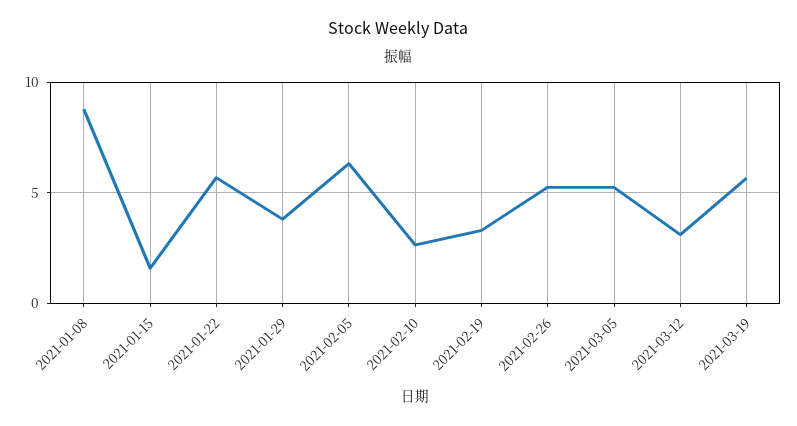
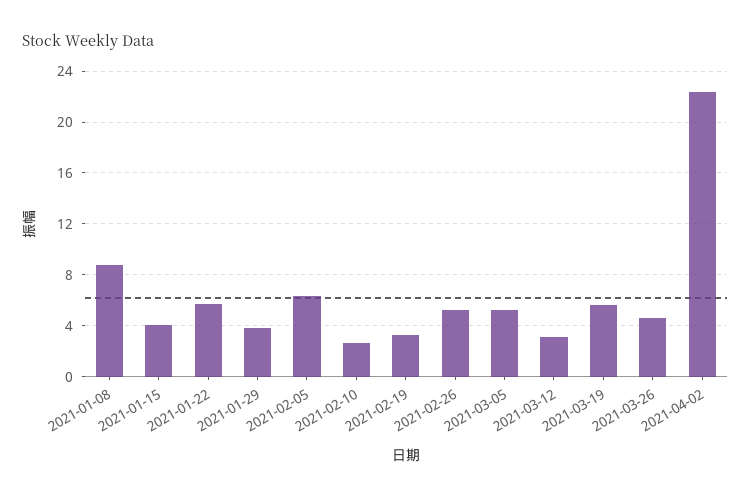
2021-01-15: 1.5 -> 4
2021-03-26: none -> 4.5
2021-04-02: none -> 22.5

